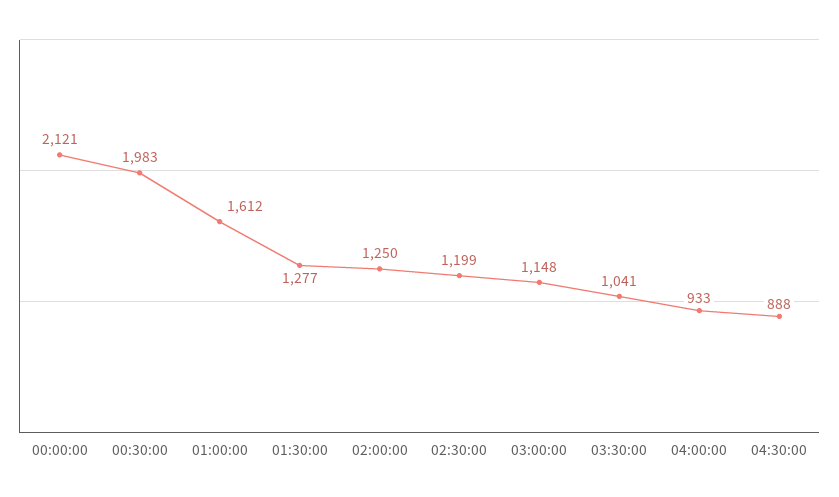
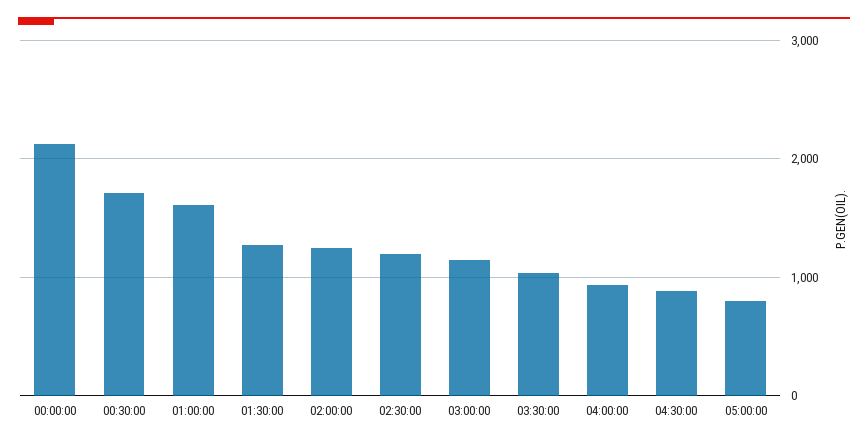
00:30:00: 1983 -> 1700
05:00:00: none -> 800

